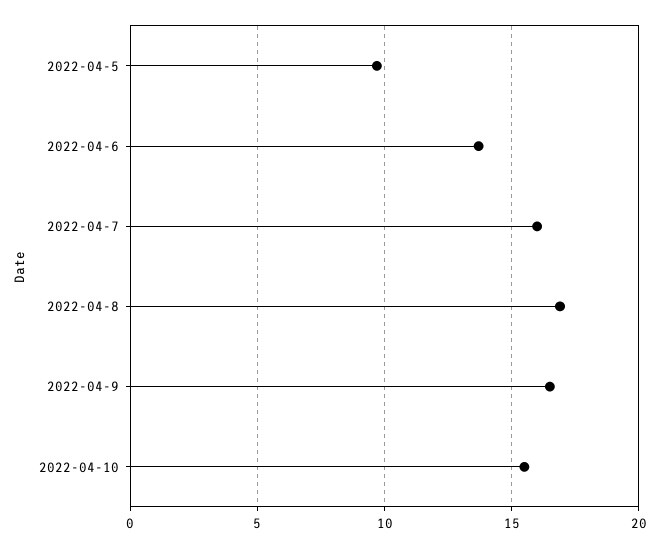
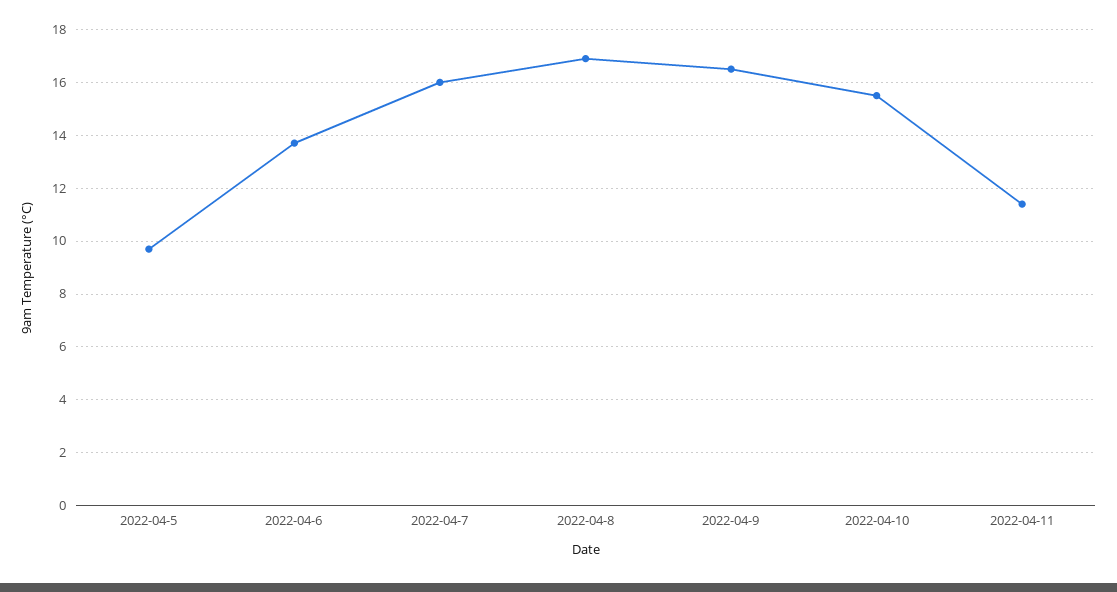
2022-04-11: none -> 11.5

